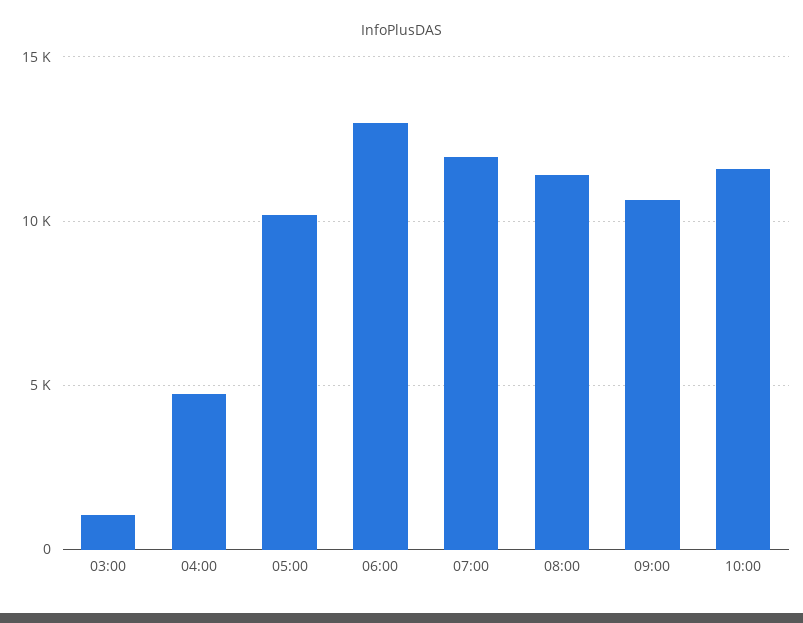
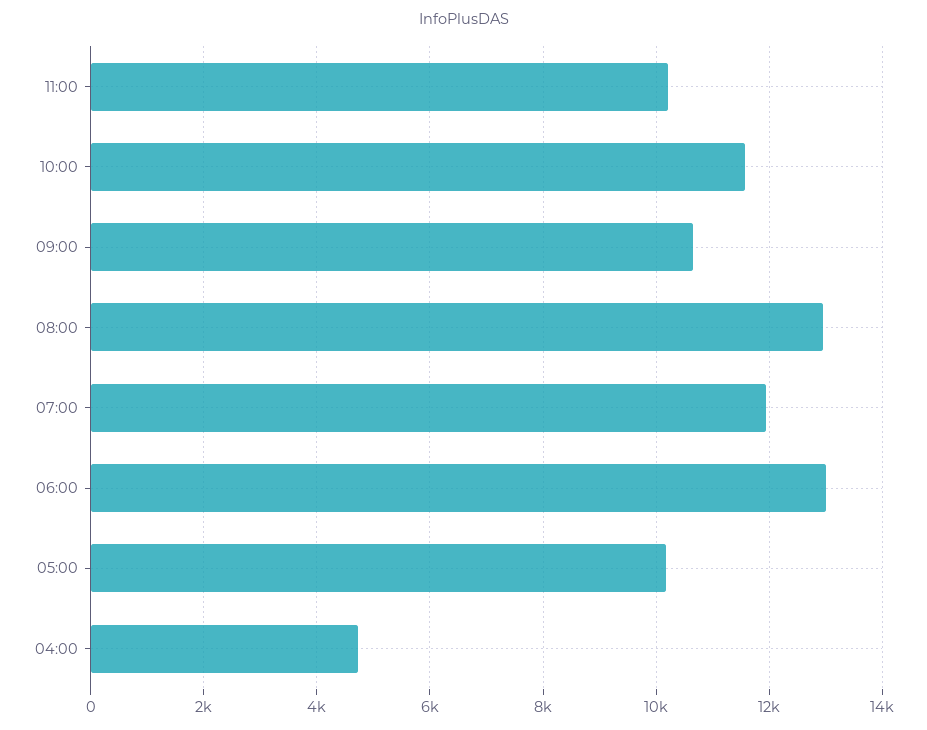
03:00: 1000 -> none
08:00: 11500 -> 13000
11:00: none -> 10200

